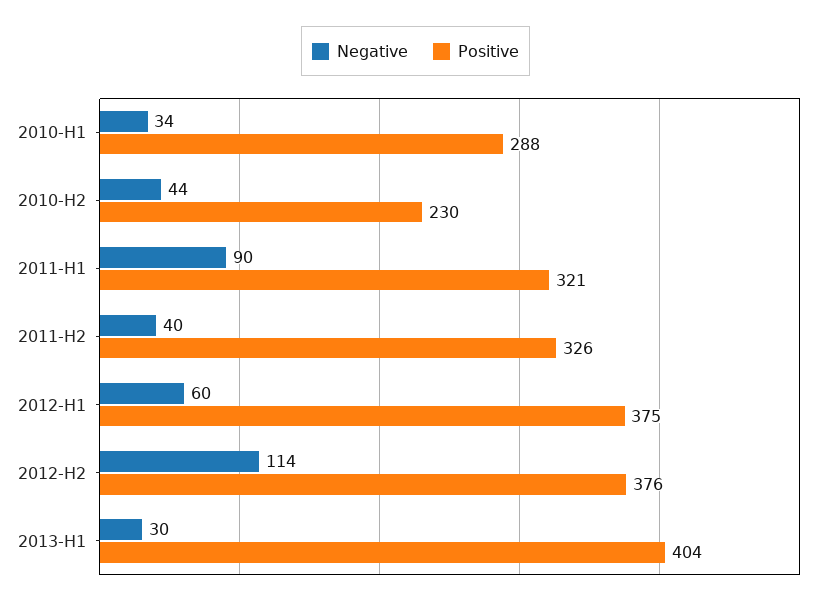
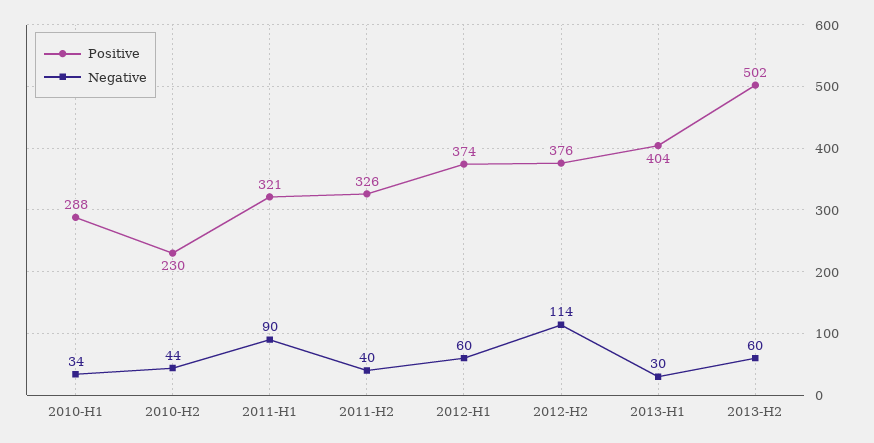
Positive, 2012-H1: 375 -> 374
Positive, 2013-H2: none -> 502
Negative, 2013-H2: none -> 60

